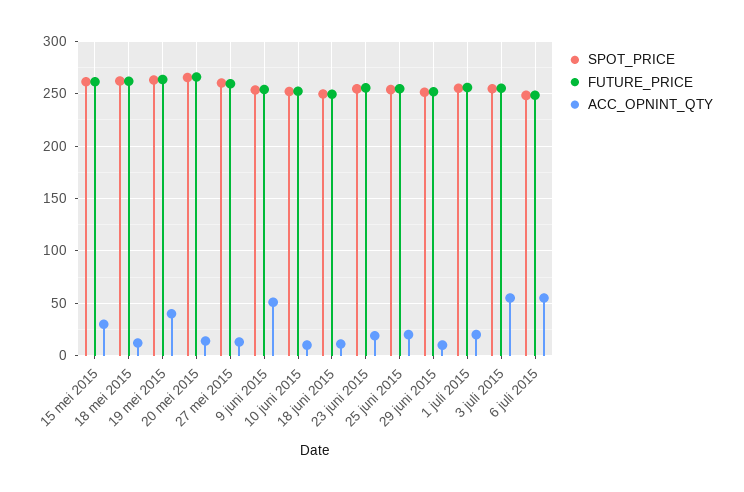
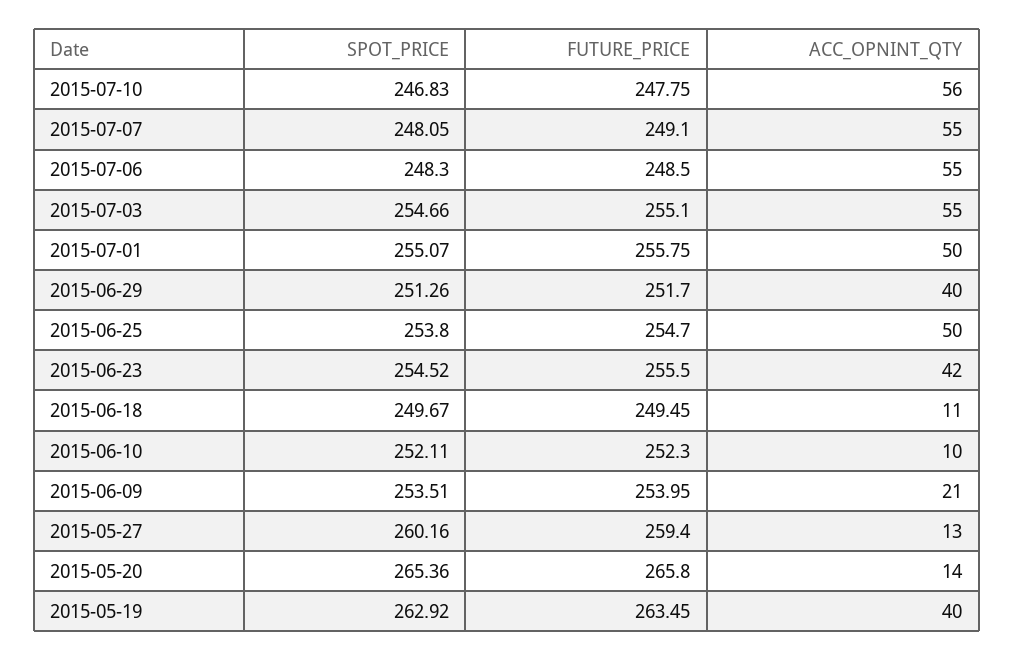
SPOT_PRICE, 15 mei 2015: 260 -> none
FUTURE_PRICE, 15 mei 2015: 260 -> none
ACC_OPNINT_QTY, 15 mei 2015: 30 -> none
SPOT_PRICE, 18 mei 2015: 260 -> none
FUTURE_PRICE, 18 mei 2015: 260 -> none
ACC_OPNINT_QTY, 18 mei 2015: 10 -> none
ACC_OPNINT_QTY, 9 juni 2015: 50 -> 21
ACC_OPNINT_QTY, 23 juni 2015: 20 -> 42
ACC_OPNINT_QTY, 25 juni 2015: 20 -> 50
ACC_OPNINT_QTY, 29 juni 2015: 10 -> 40
ACC_OPNINT_QTY, 1 juli 2015: 20 -> 50
SPOT_PRICE, 2015-07-10: none -> 246.83
FUTURE_PRICE, 2015-07-10: none -> 247.75
ACC_OPNINT_QTY, 2015-07-10: none -> 56
SPOT_PRICE, 2015-07-07: none -> 248.05
FUTURE_PRICE, 2015-07-07: none -> 249.1
ACC_OPNINT_QTY, 2015-07-07: none -> 55

